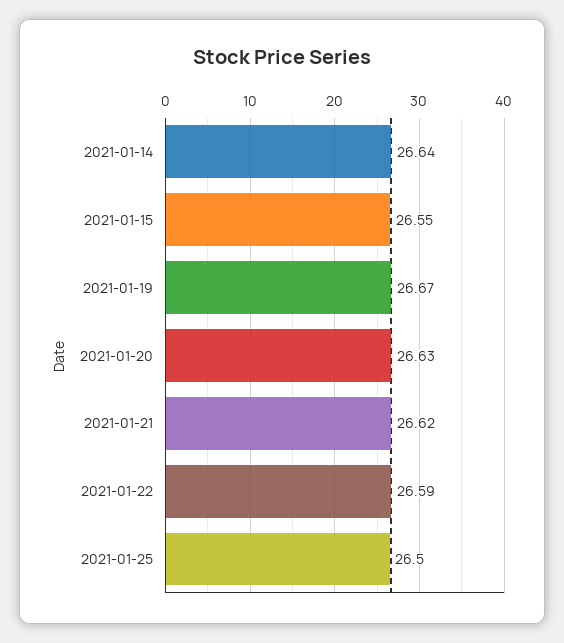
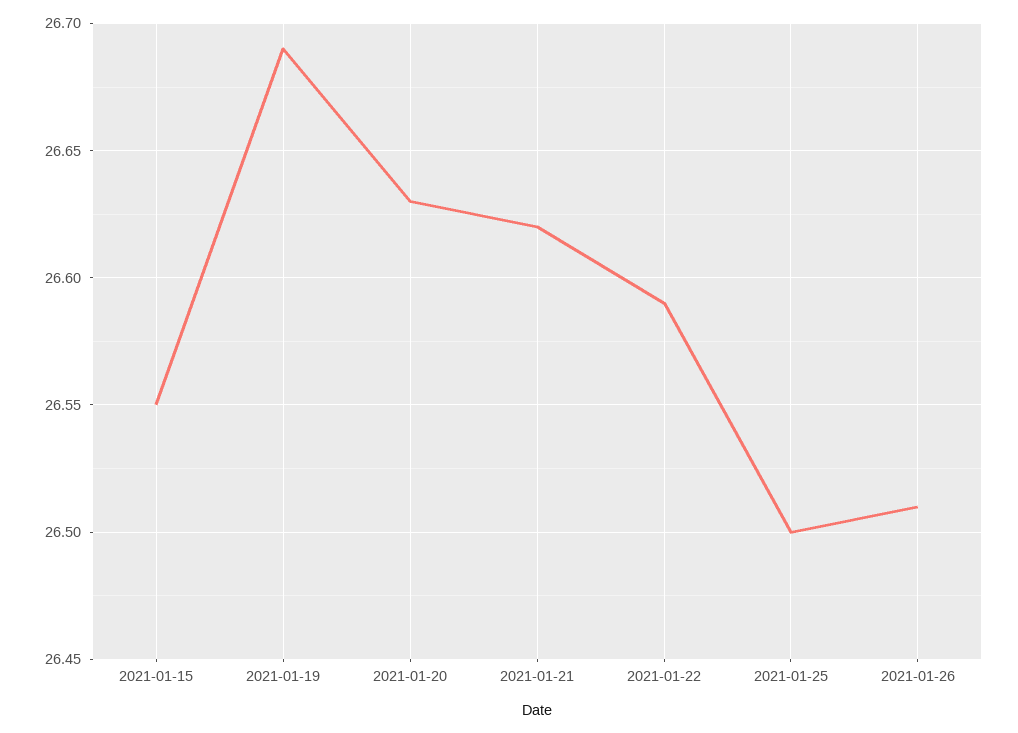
2021-01-14: 26.64 -> none
2021-01-19: 26.67 -> 26.69
2021-01-26: none -> 26.51

